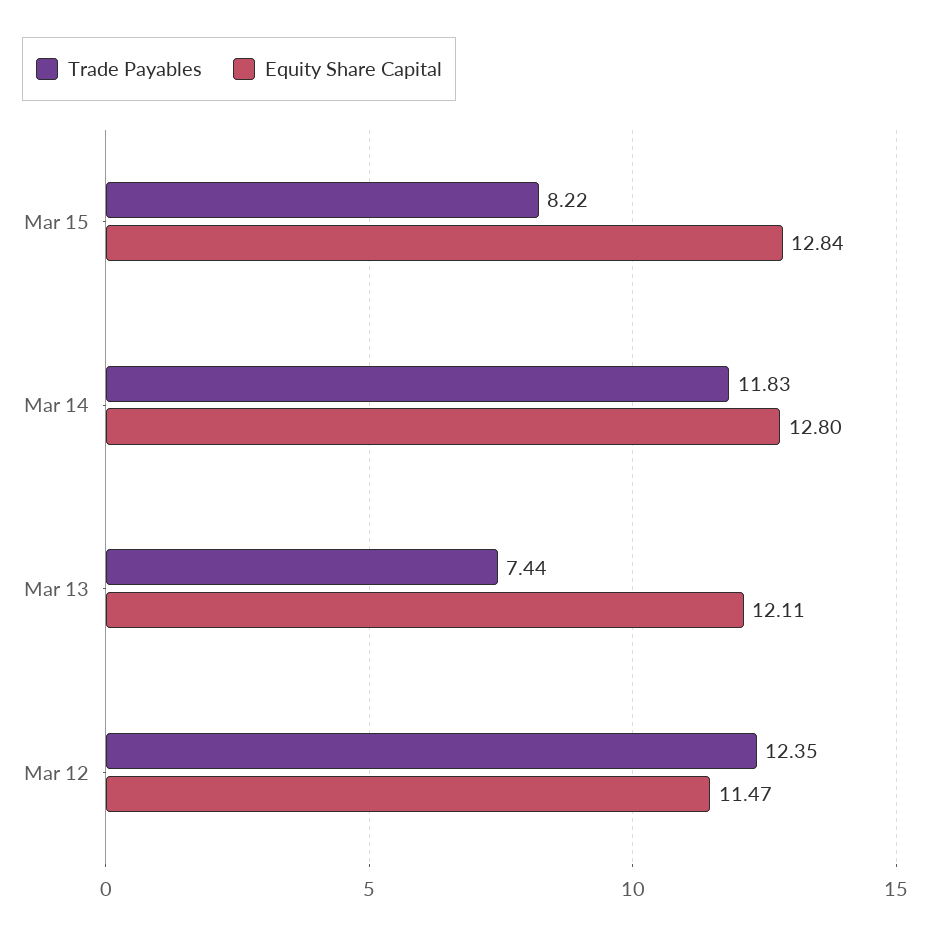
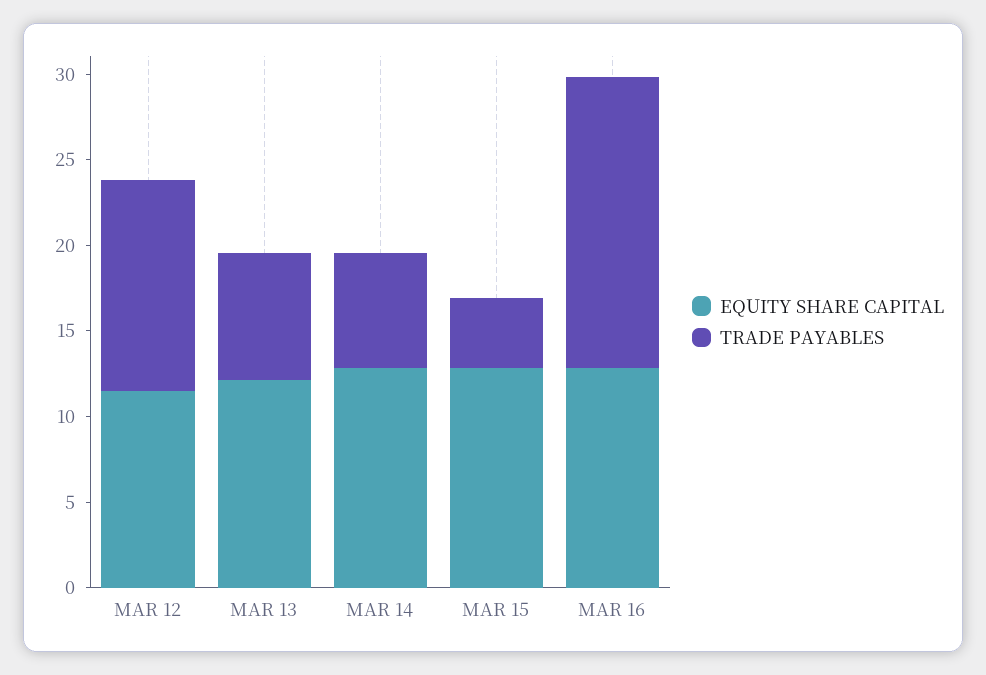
Trade Payables, Mar 15: 8.22 -> 4
Trade Payables, Mar 14: 11.83 -> 7
Equity Share Capital, MAR 16: none -> 13
Trade Payables, MAR 16: none -> 17

